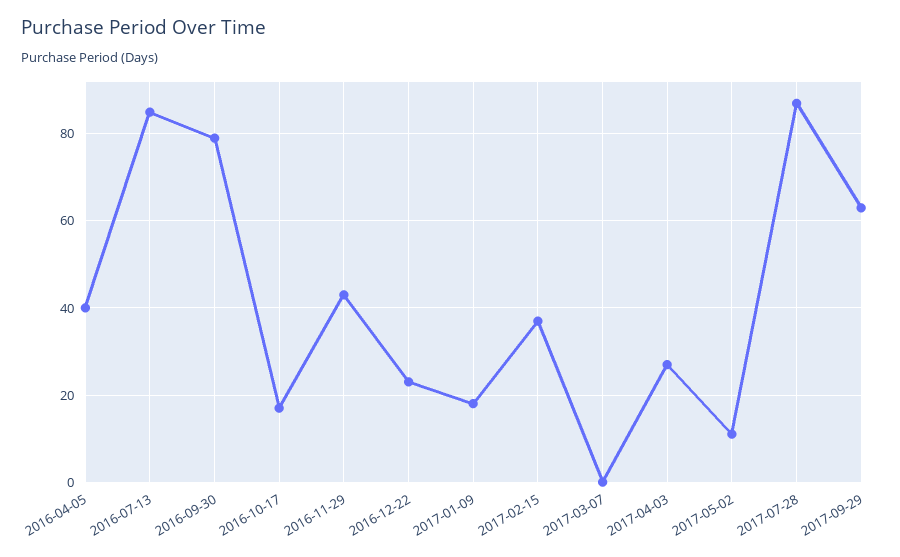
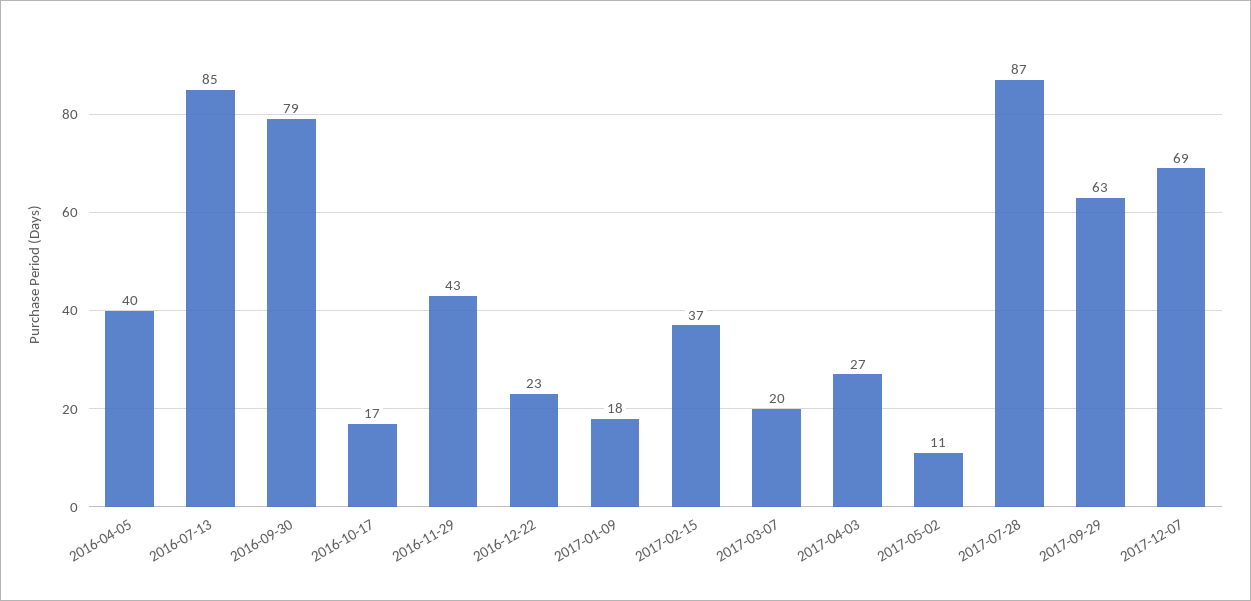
2017-03-07: 0 -> 20
2017-12-07: none -> 69

